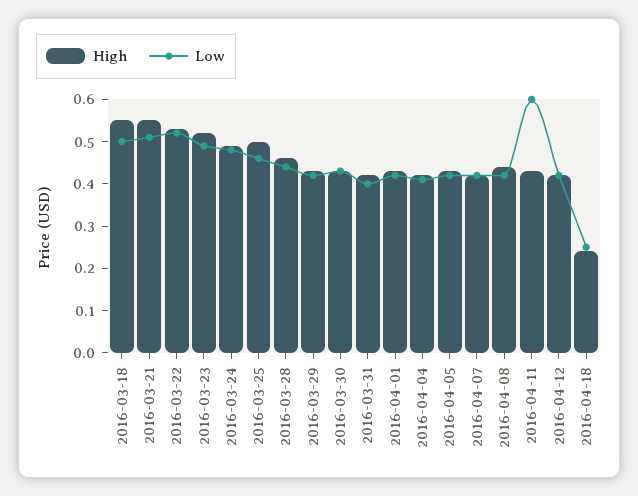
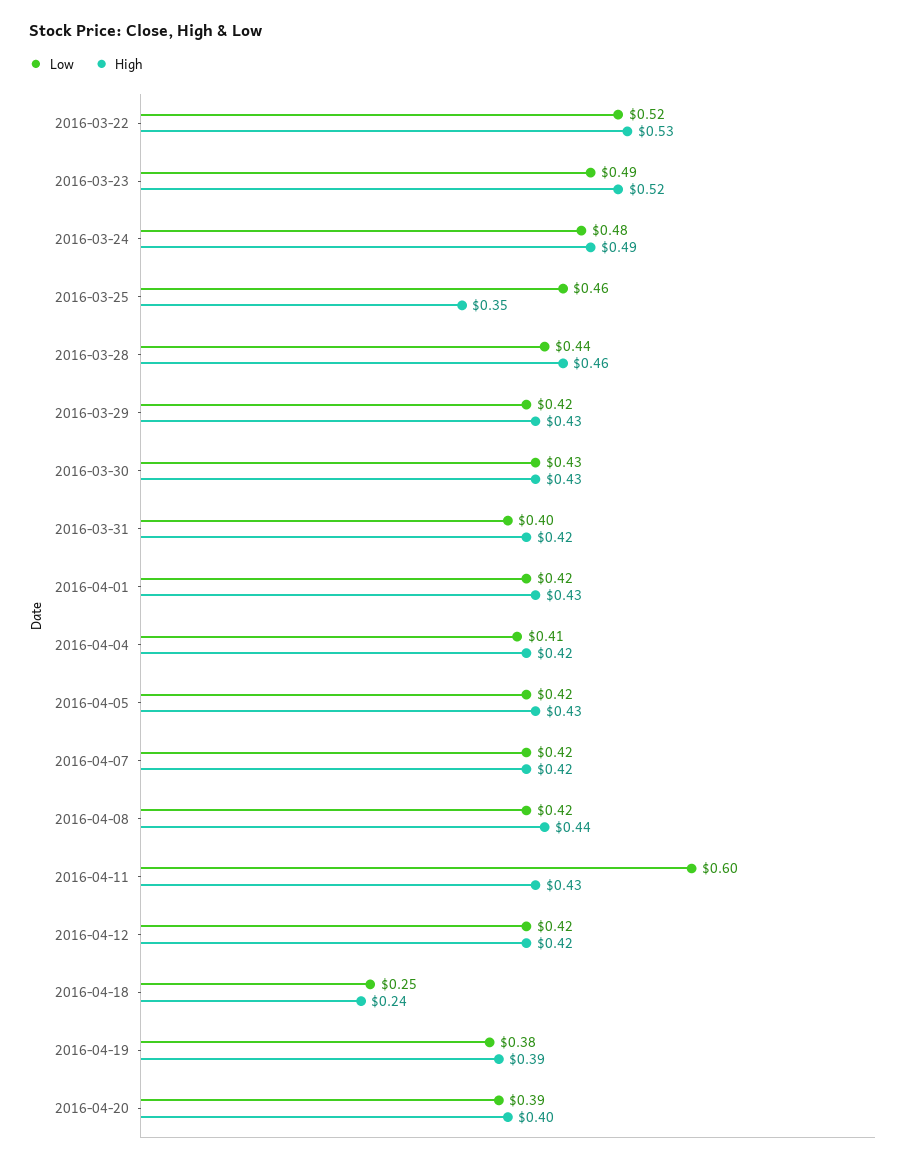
High, 2016-03-18: 0.55 -> none
Low, 2016-03-18: 0.5 -> none
High, 2016-03-21: 0.55 -> none
Low, 2016-03-21: 0.5 -> none
High, 2016-03-25: 0.5 -> 0.35
Low, 2016-04-19: none -> 0.38
High, 2016-04-19: none -> 0.39
Low, 2016-04-20: none -> 0.39
High, 2016-04-20: none -> 0.4

